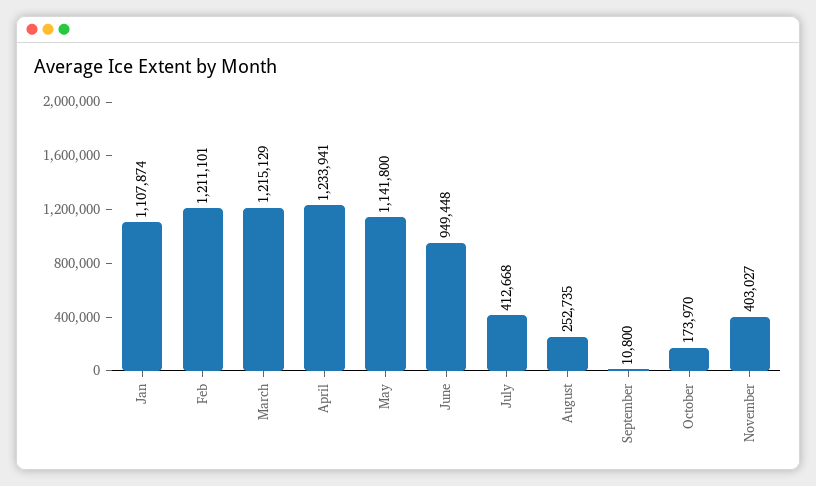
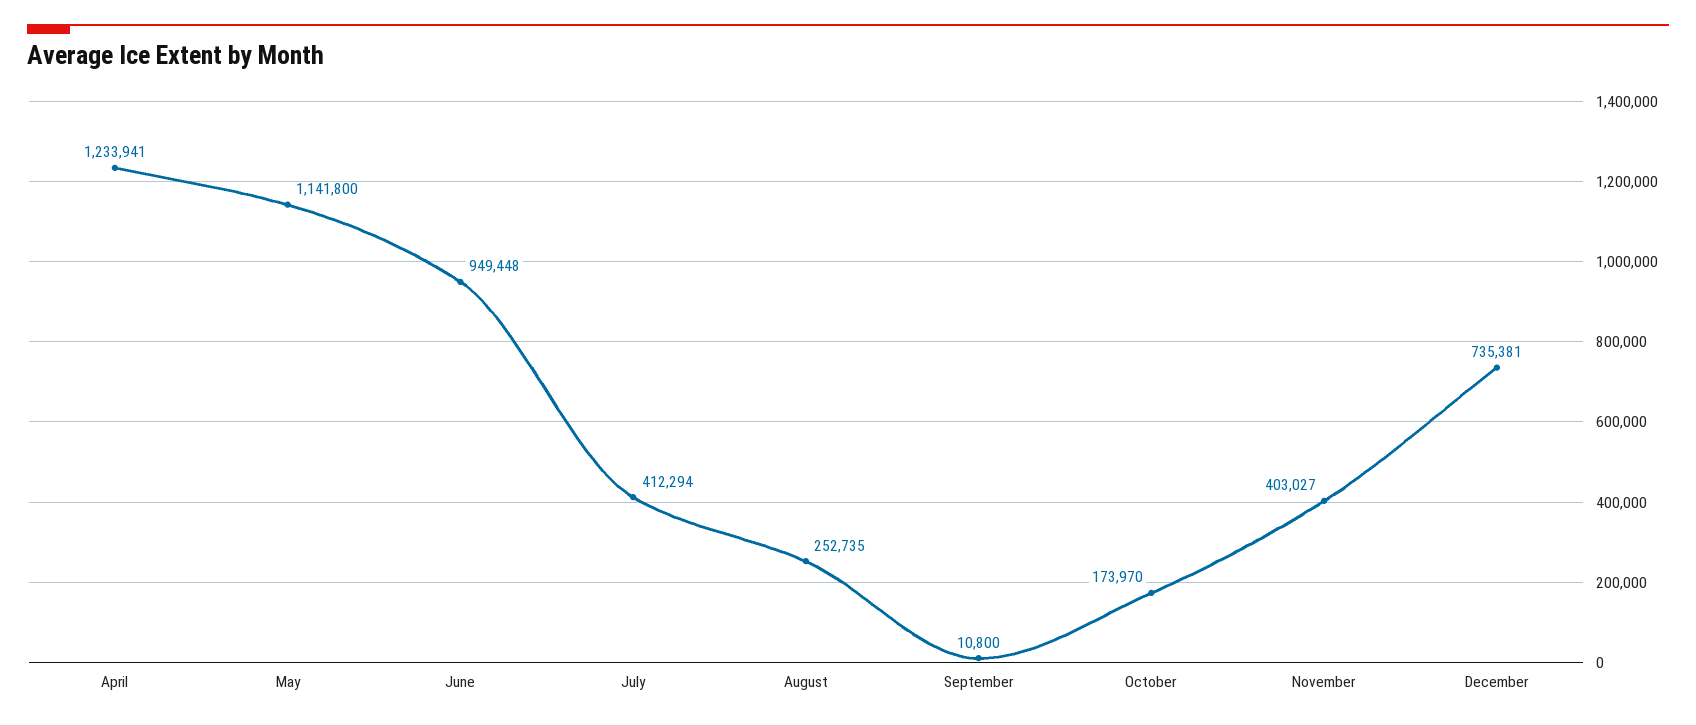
Jan: 1107874 -> none
Feb: 1211101 -> none
March: 1215129 -> none
July: 412668 -> 412294
December: none -> 735381

